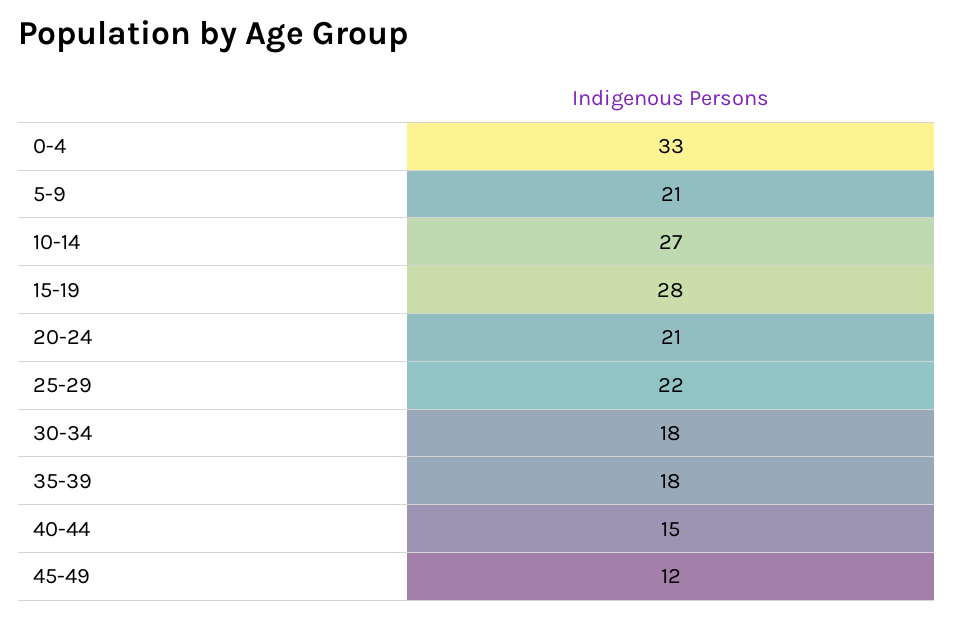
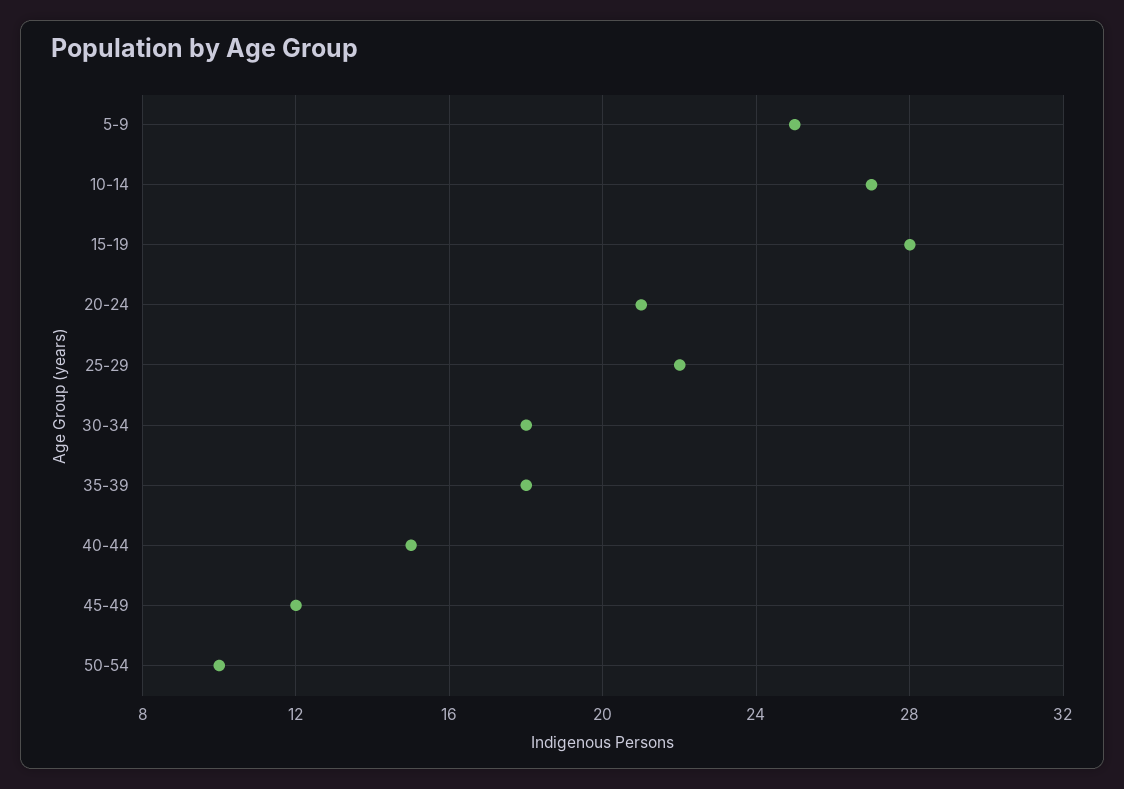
0-4: 33 -> none
5-9: 21 -> 25
50-54: none -> 10

